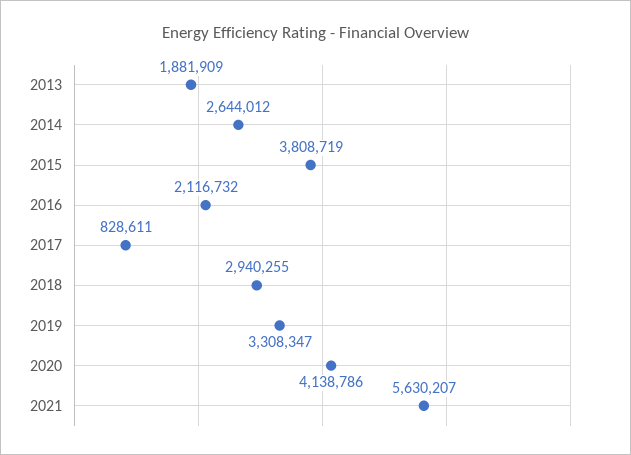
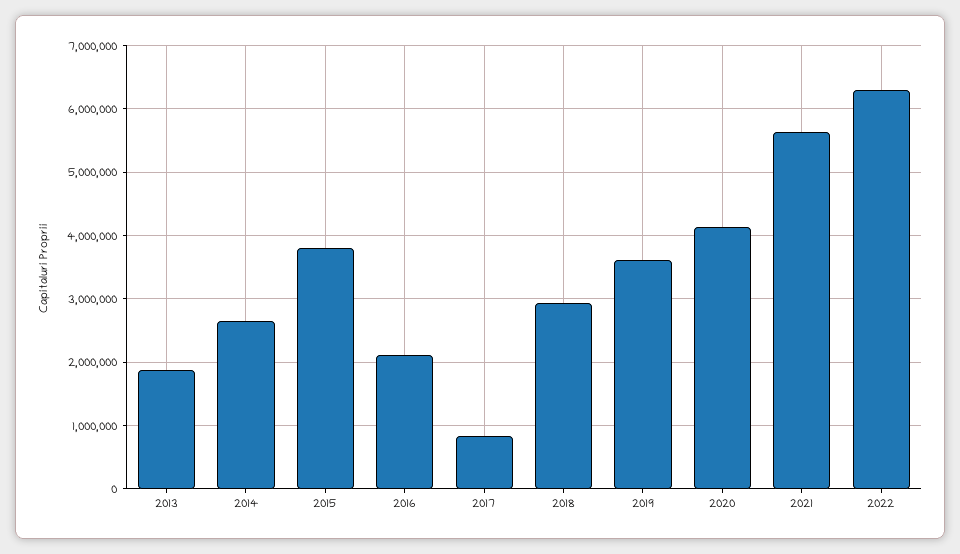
2019: 3308347 -> 3600000
2022: none -> 6300000

